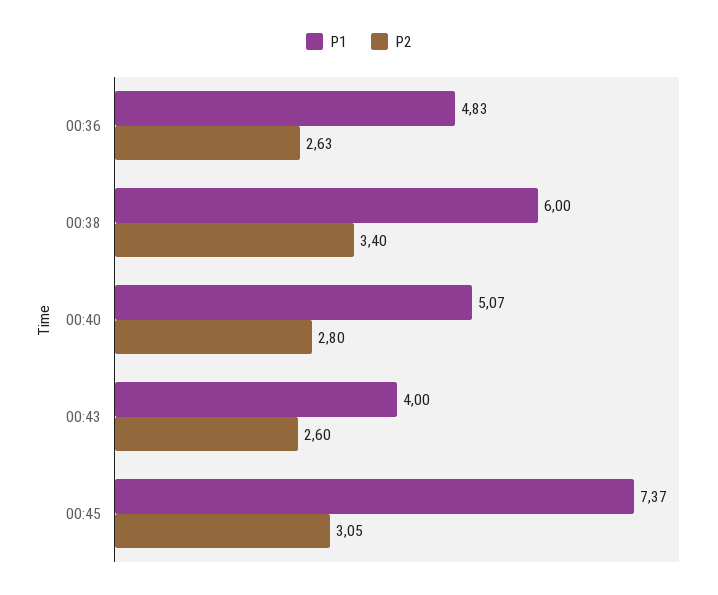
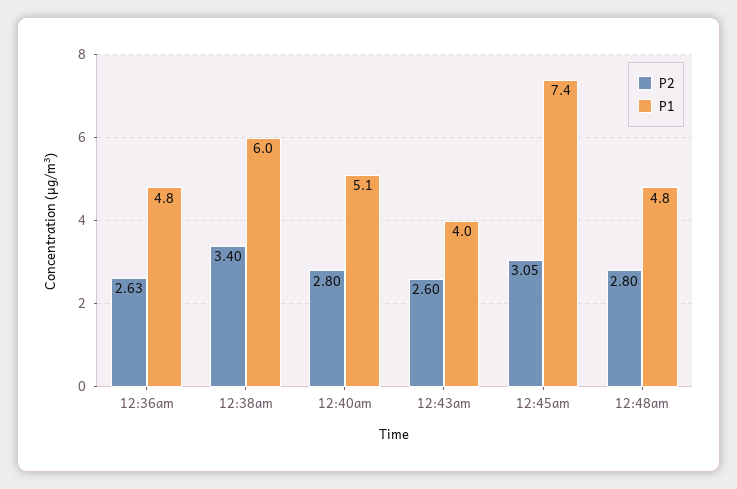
P2, 12:48am: none -> 2.8
P1, 12:48am: none -> 4.8

